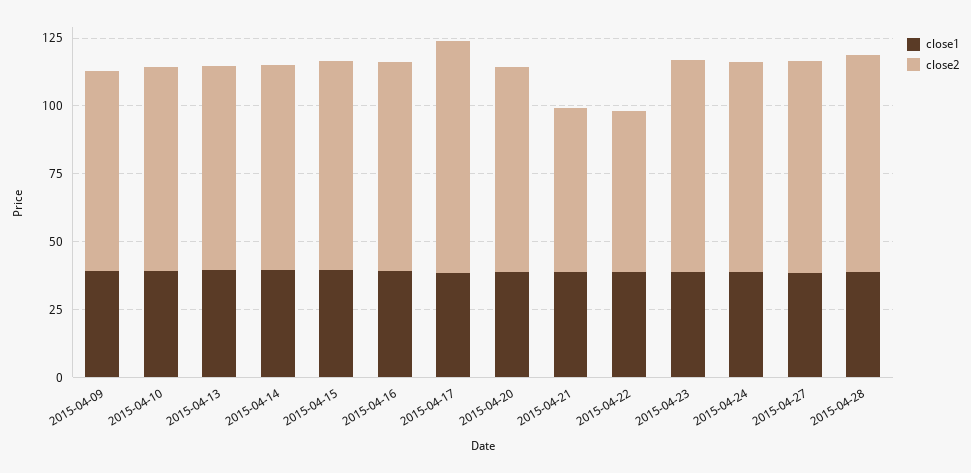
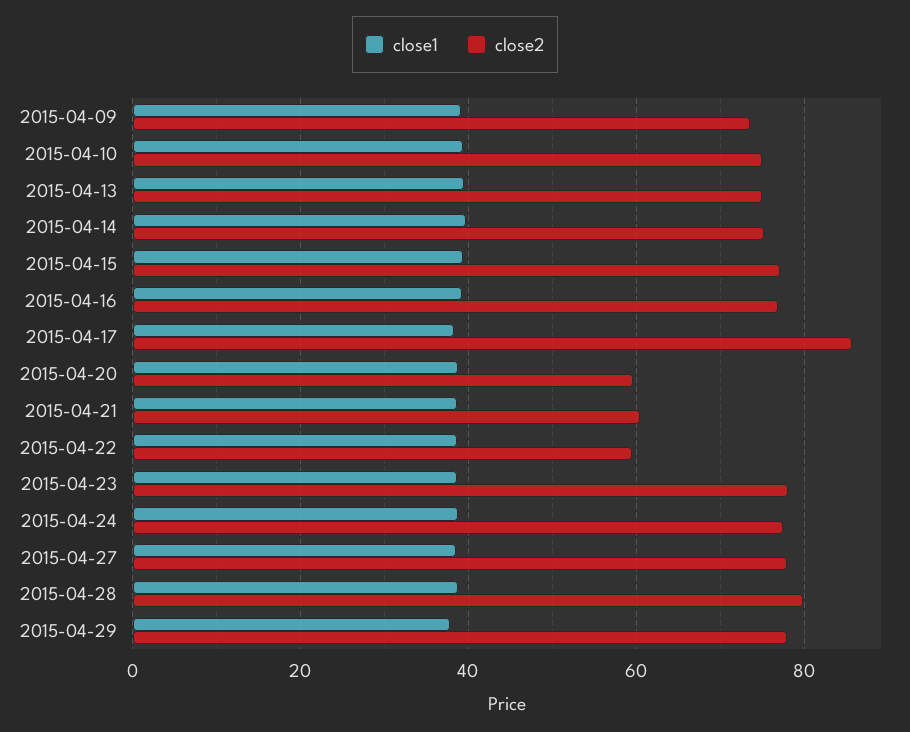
close2, 2015-04-20: 75 -> 60
close1, 2015-04-29: none -> 38
close2, 2015-04-29: none -> 78

